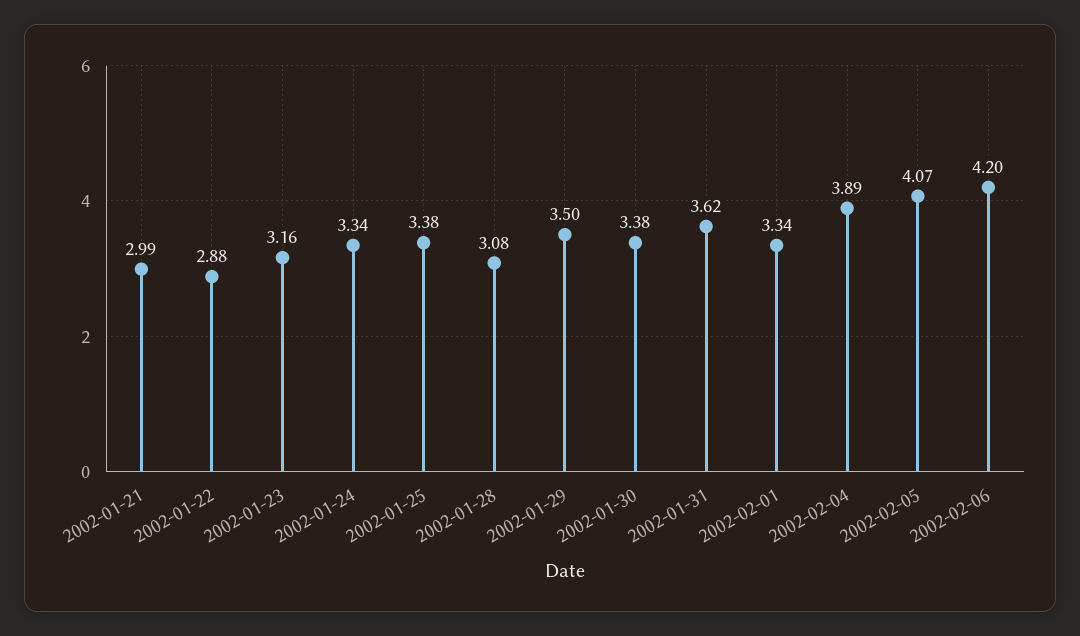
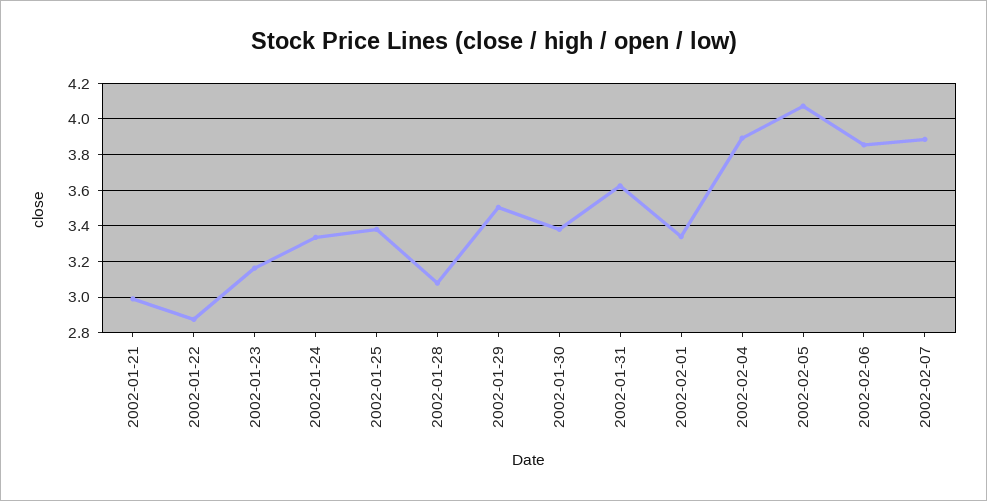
2002-02-06: 4.2 -> 3.85
2002-02-07: none -> 3.9

